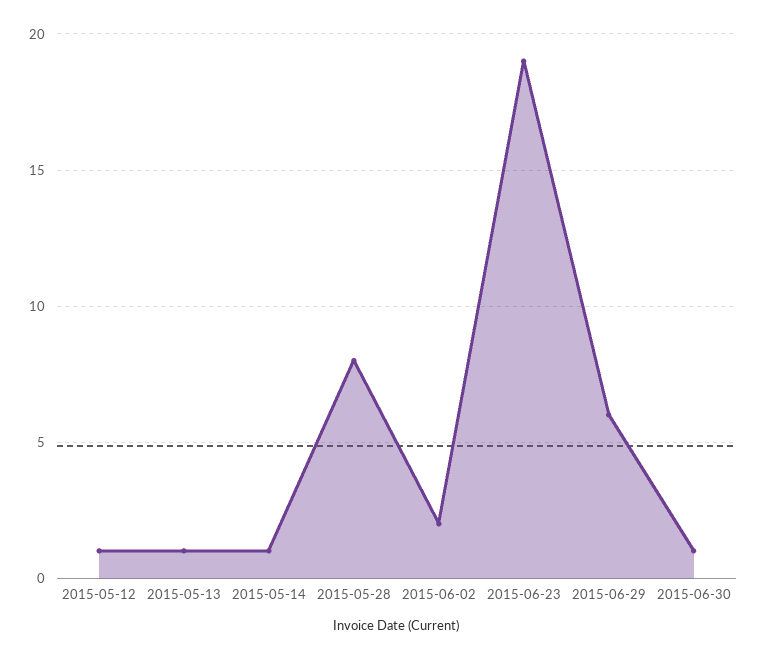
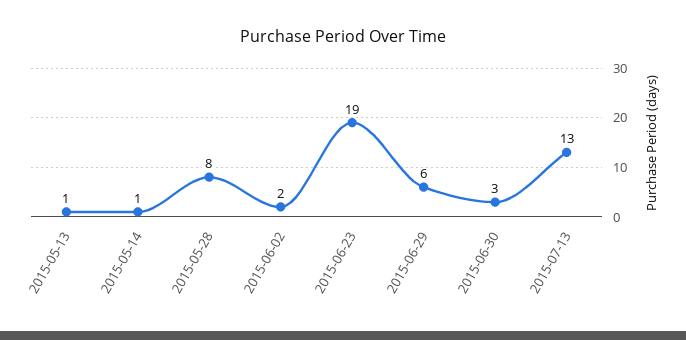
2015-05-12: 1 -> none
2015-06-30: 1 -> 3
2015-07-13: none -> 13

